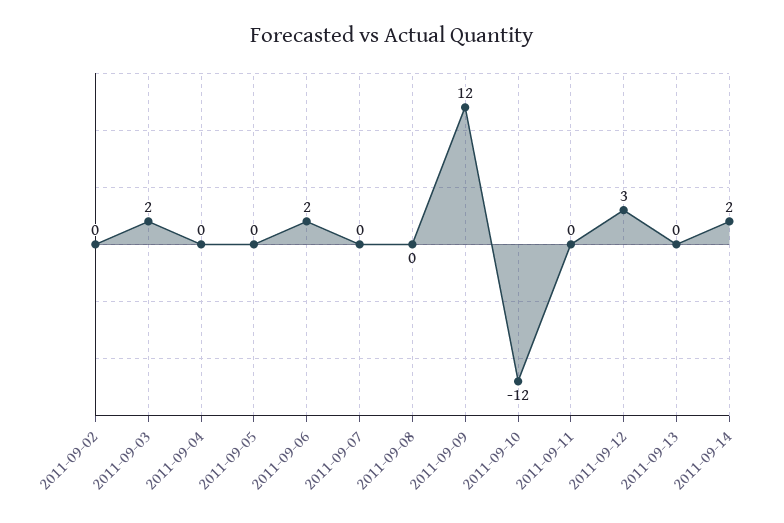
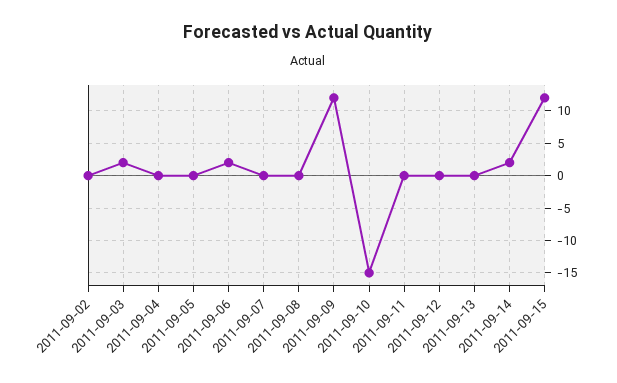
2011-09-10: -12 -> -15
2011-09-12: 3 -> 0
2011-09-15: none -> 12

